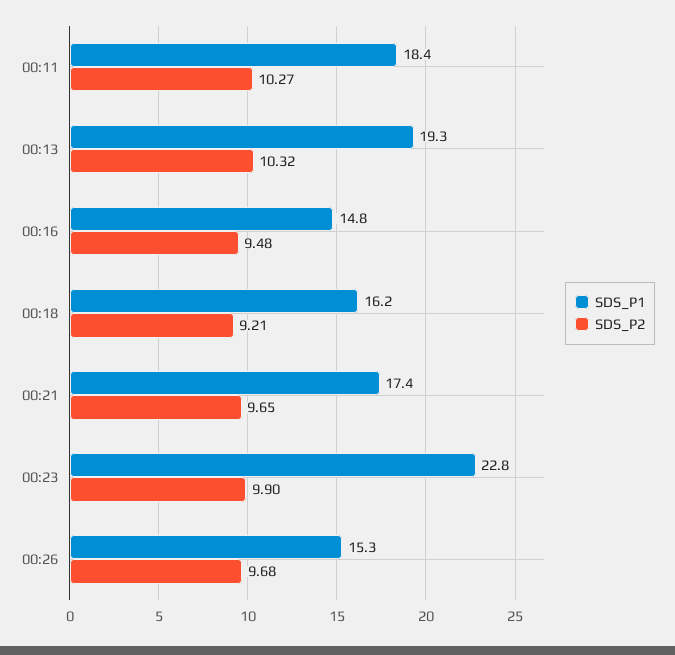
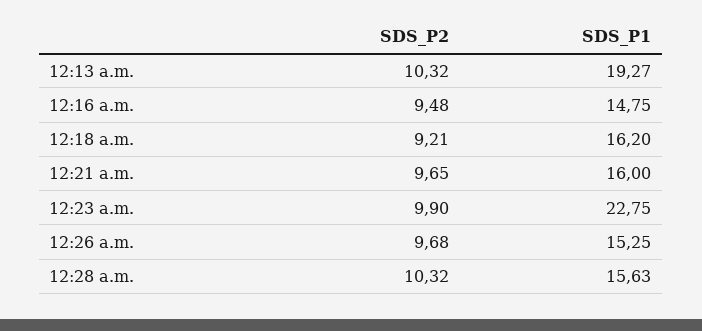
SDS_P1, 00:11: 18.4 -> none
SDS_P2, 00:11: 10.27 -> none
SDS_P1, 00:21: 17.4 -> 16
SDS_P2, 12:28 a.m.: none -> 10.32
SDS_P1, 12:28 a.m.: none -> 15.63

